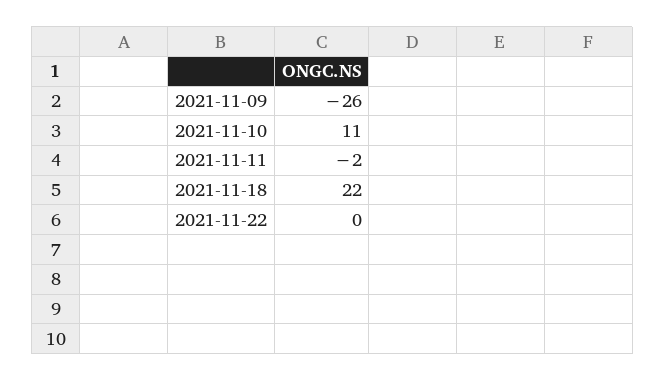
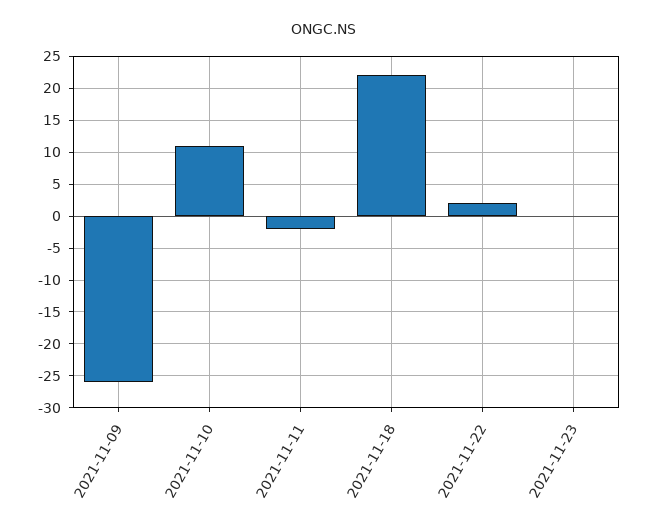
2021-11-22: 0 -> 2
2021-11-23: none -> 0

